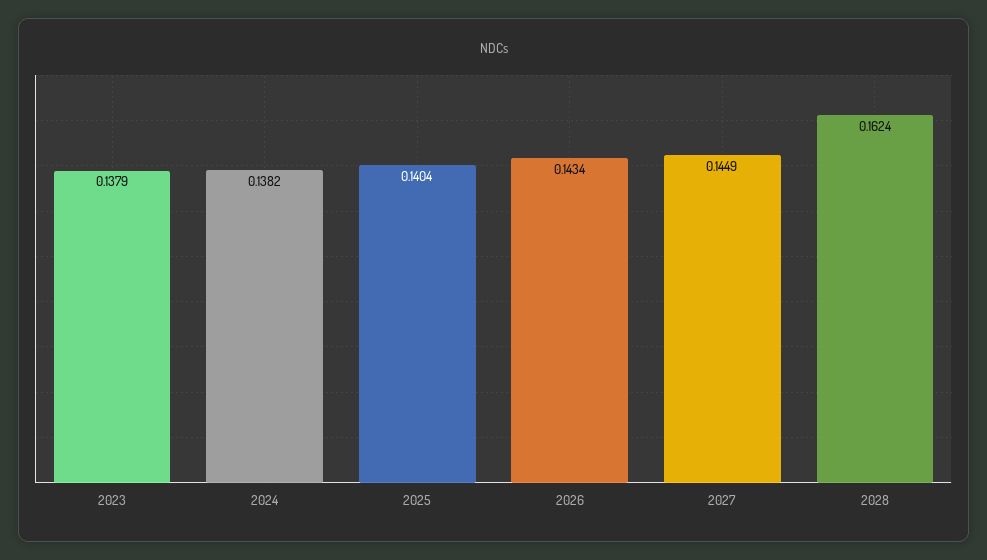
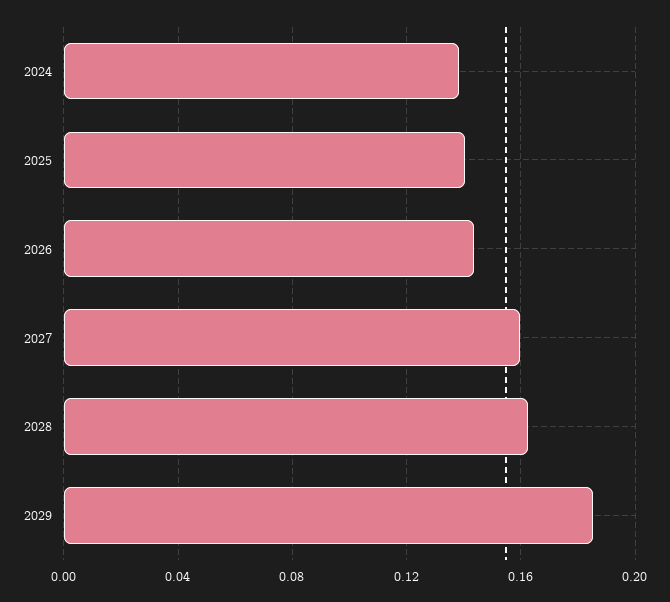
2023: 0.1379 -> none
2027: 0.1449 -> 0.16
2029: none -> 0.185

